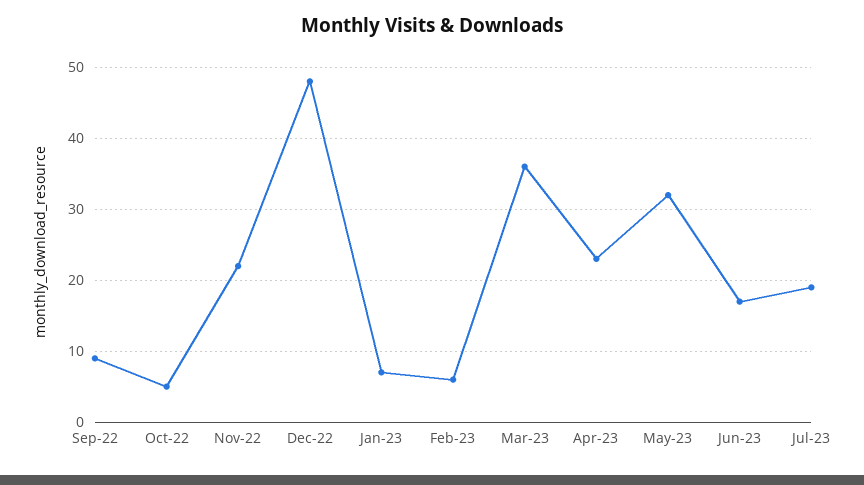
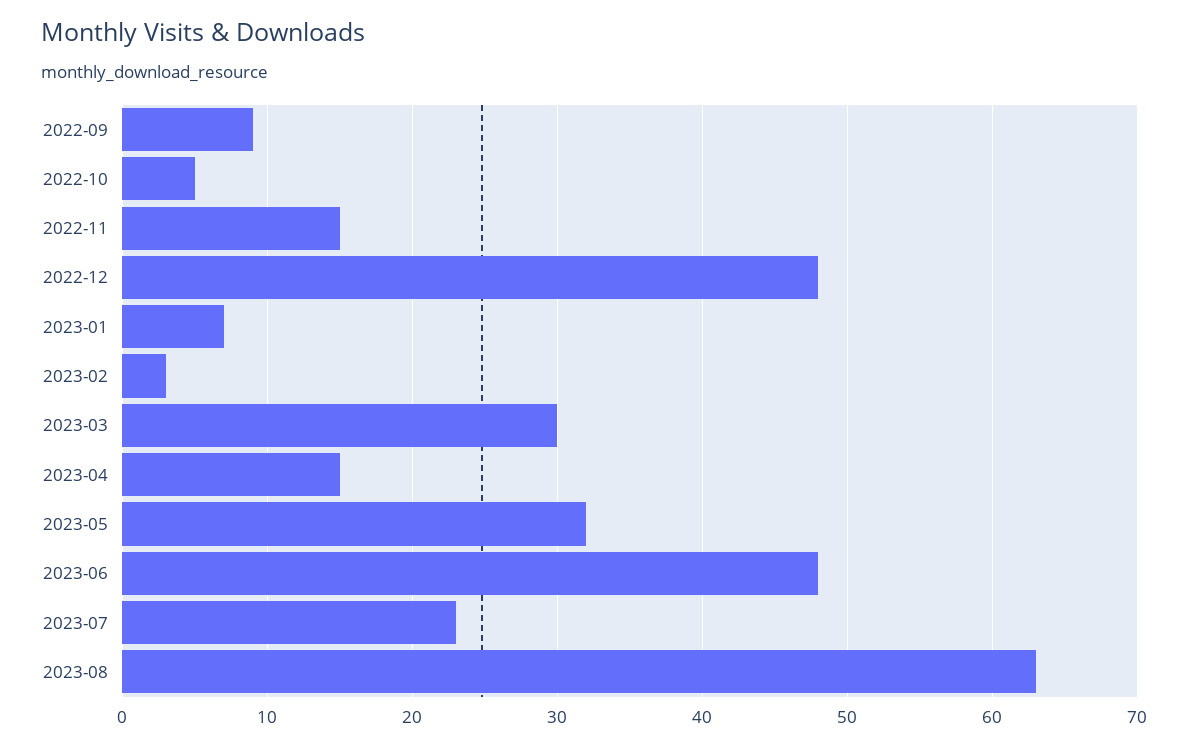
Nov-22: 22 -> 15
Feb-23: 6 -> 3
Mar-23: 36 -> 30
Apr-23: 23 -> 15
Jun-23: 17 -> 48
Jul-23: 19 -> 23
2023-08: none -> 63

